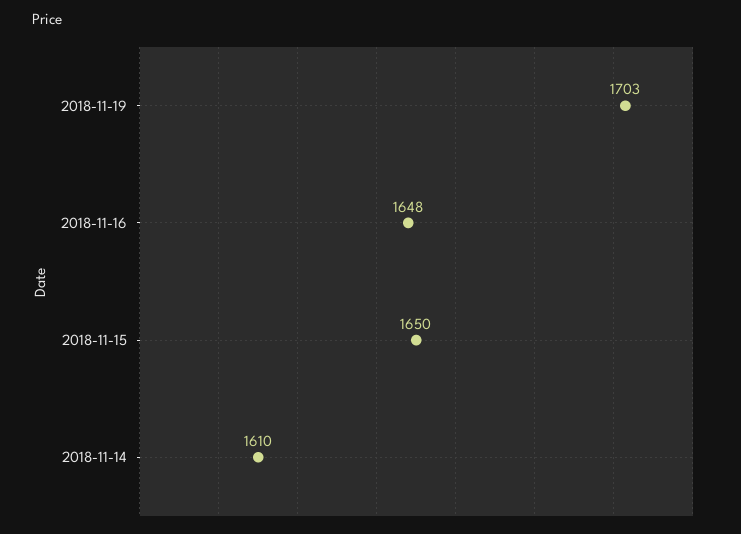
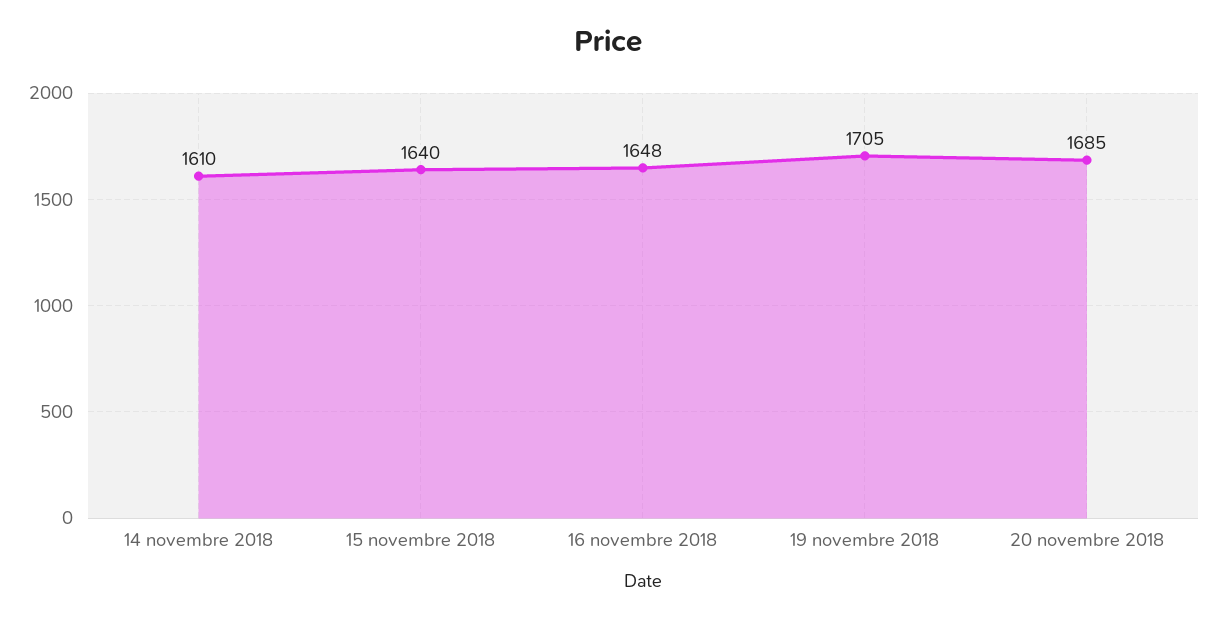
2018-11-19: 1703 -> 1705
2018-11-15: 1650 -> 1640
20 novembre 2018: none -> 1685

